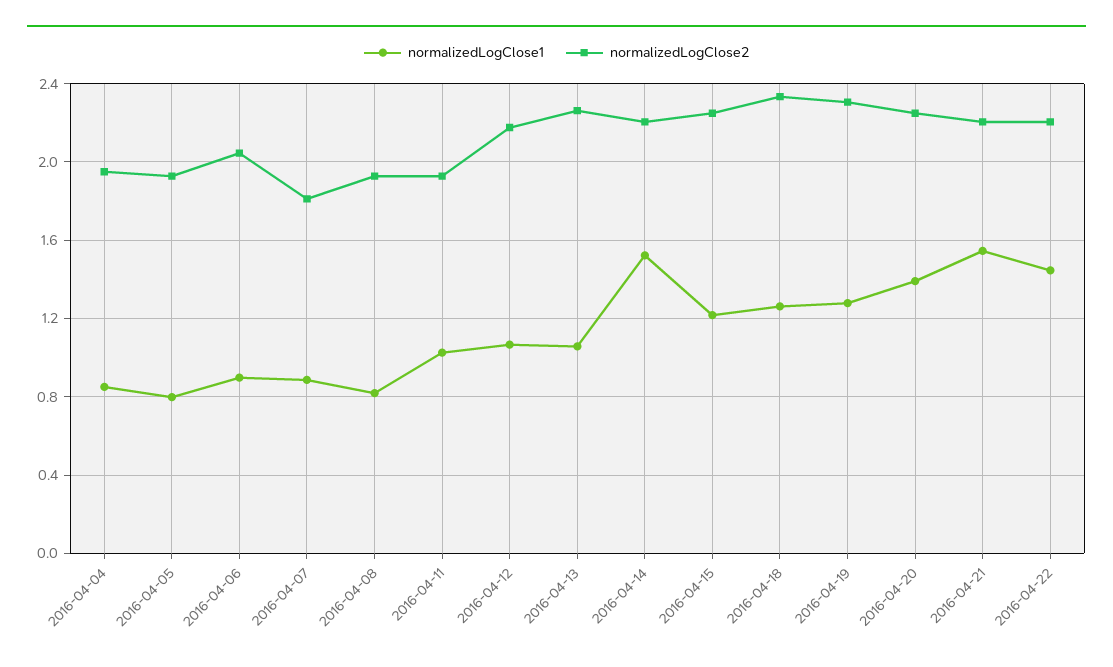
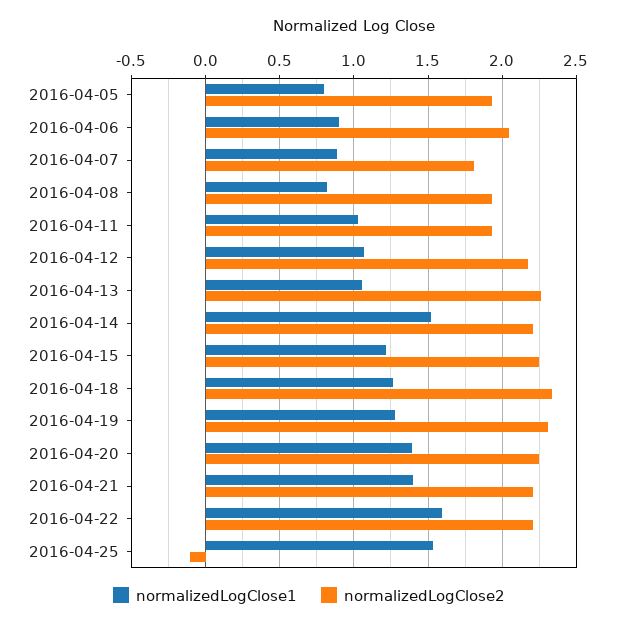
normalizedLogClose1, 2016-04-04: 0.85 -> none
normalizedLogClose2, 2016-04-04: 1.95 -> none
normalizedLogClose1, 2016-04-21: 1.55 -> 1.4
normalizedLogClose1, 2016-04-22: 1.45 -> 1.6
normalizedLogClose1, 2016-04-25: none -> 1.55
normalizedLogClose2, 2016-04-25: none -> -0.1

